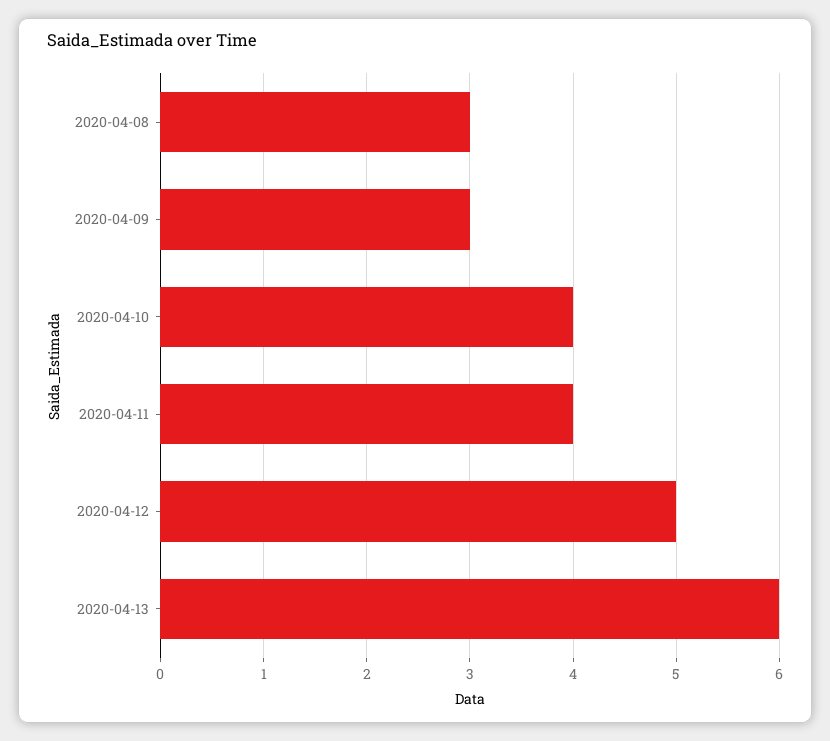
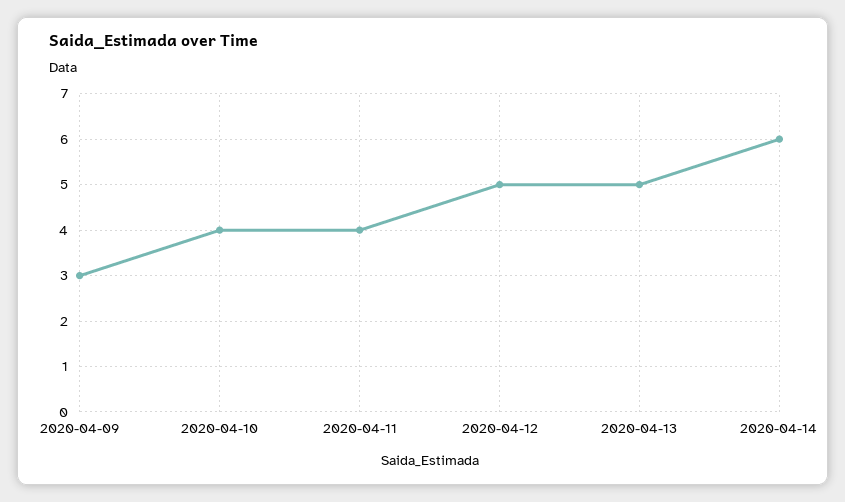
2020-04-08: 3 -> none
2020-04-13: 6 -> 5
2020-04-14: none -> 6

